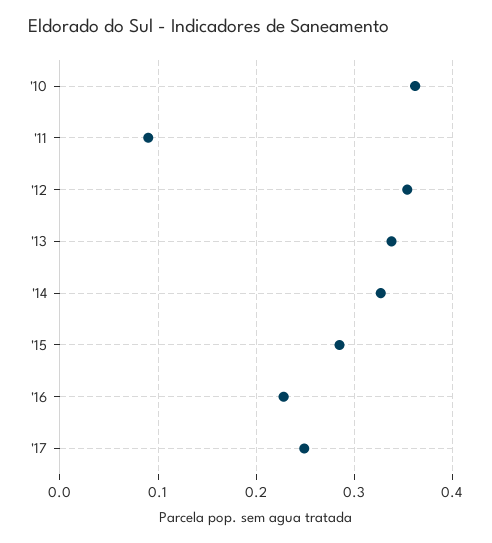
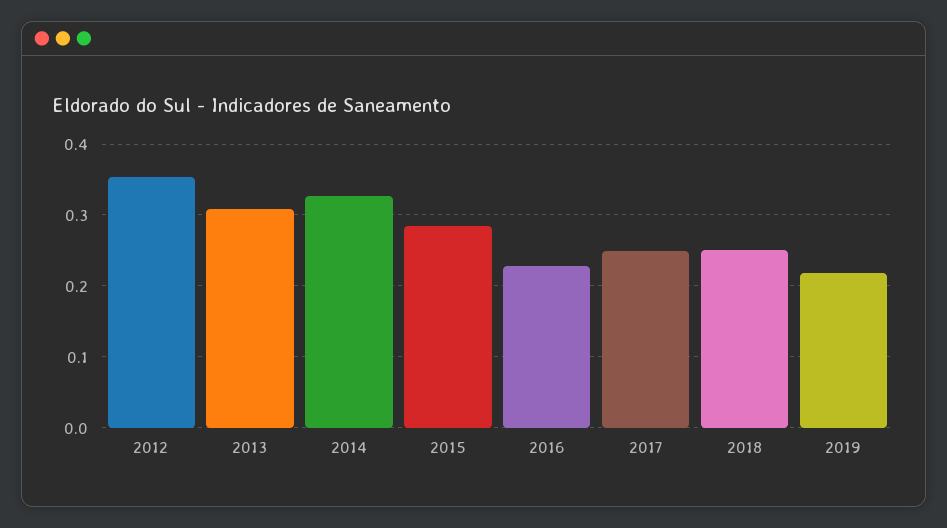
'10: 0.36 -> none
'11: 0.09 -> none
'13: 0.34 -> 0.31
2018: none -> 0.25
2019: none -> 0.22

